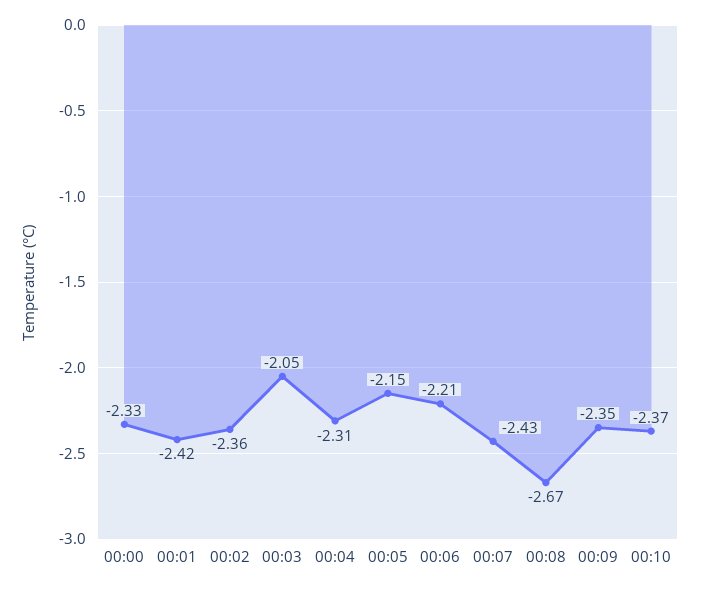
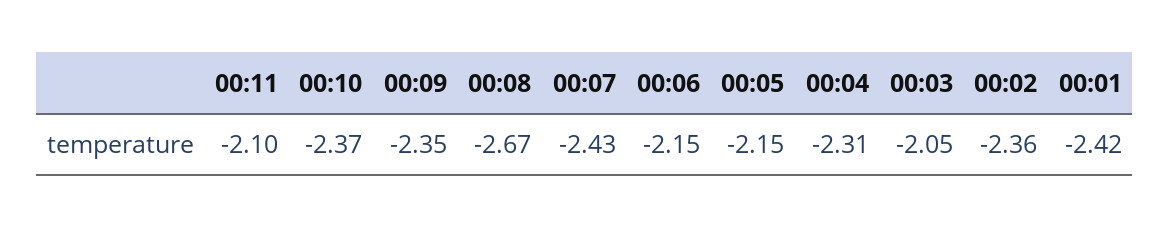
00:00: -2.33 -> none
00:06: -2.21 -> -2.15
00:11: none -> -2.1

